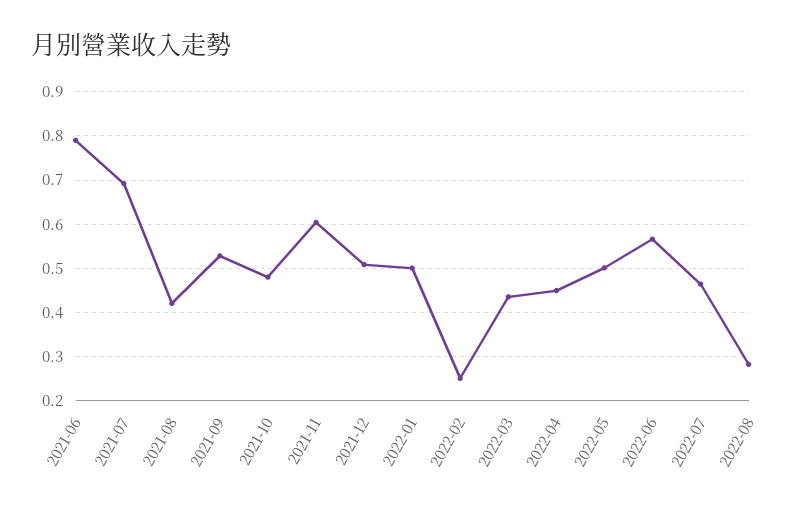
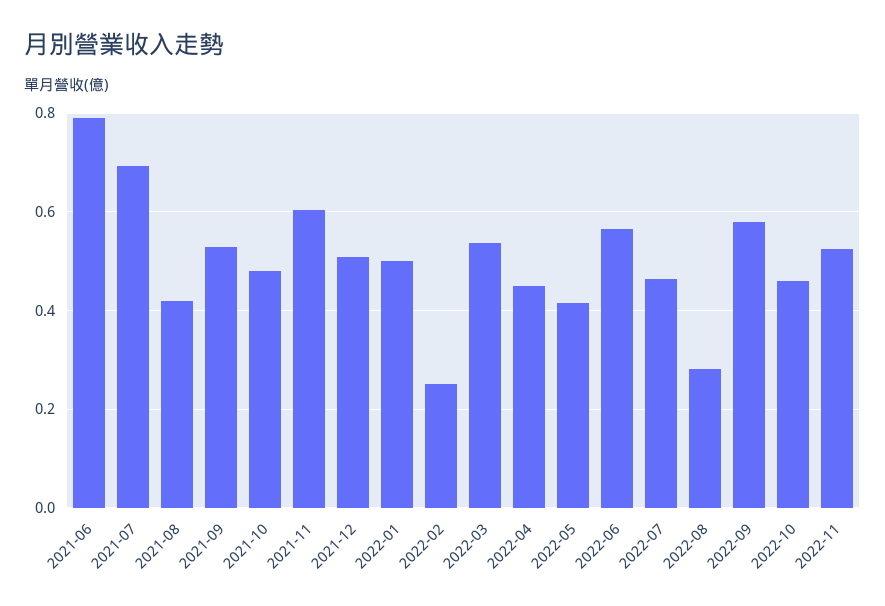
2022-03: 0.44 -> 0.54
2022-05: 0.5 -> 0.42
2022-09: none -> 0.58
2022-10: none -> 0.46
2022-11: none -> 0.52

